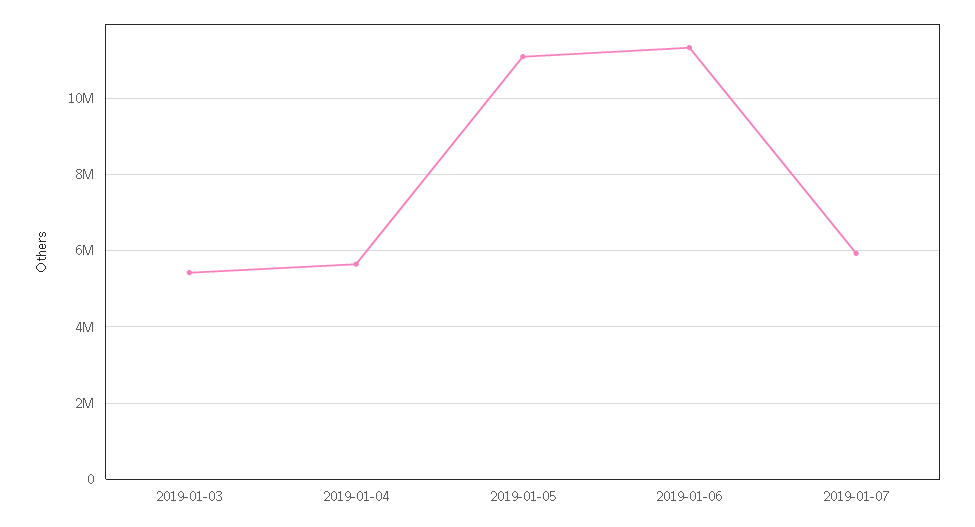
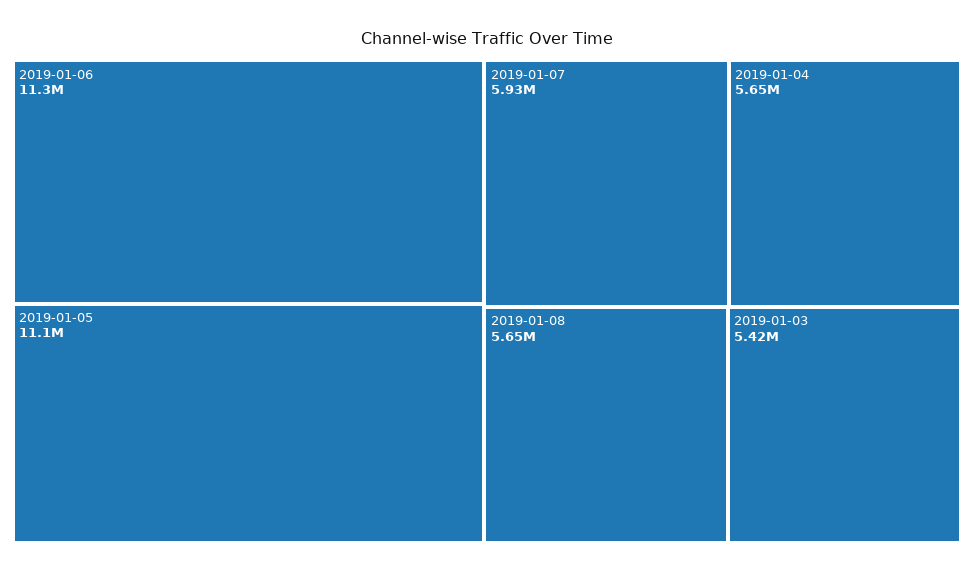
2019-01-08: none -> 5650000

